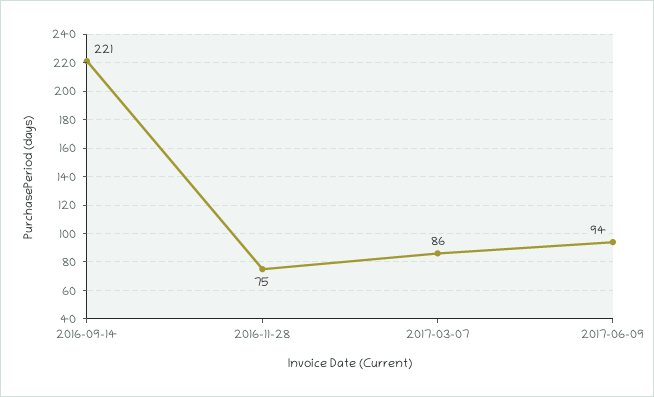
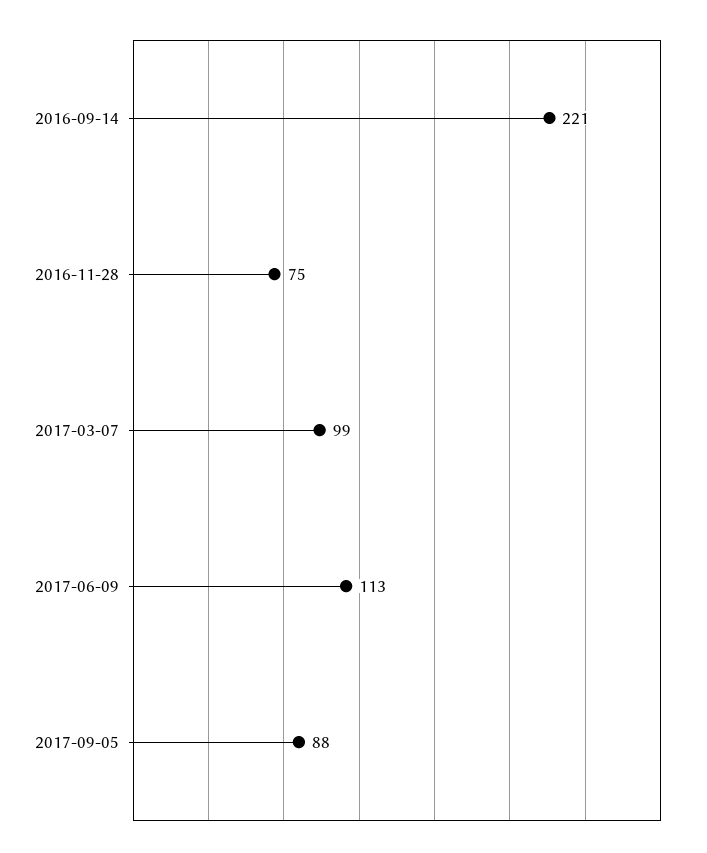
2017-03-07: 86 -> 99
2017-06-09: 94 -> 113
2017-09-05: none -> 88

